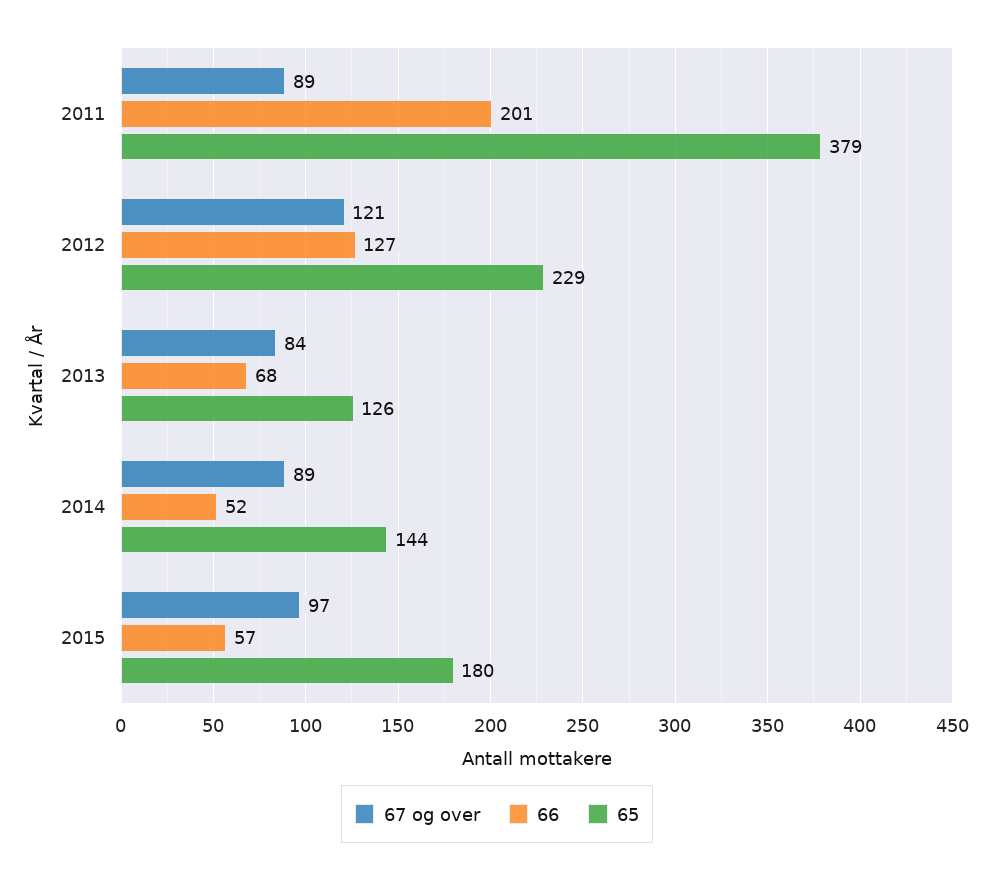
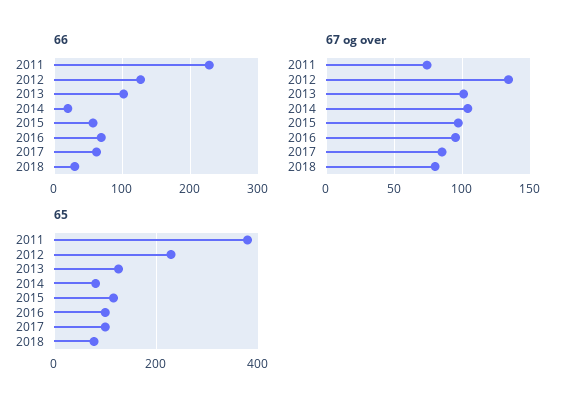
67 og over, 2011: 89 -> 75
66, 2011: 201 -> 230
67 og over, 2012: 121 -> 135
67 og over, 2013: 84 -> 100
66, 2013: 68 -> 100
67 og over, 2014: 89 -> 105
66, 2014: 52 -> 20
65, 2014: 144 -> 80
65, 2015: 180 -> 120
66, 2016: none -> 70
66, 2017: none -> 60
66, 2018: none -> 30
67 og over, 2016: none -> 95
67 og over, 2017: none -> 85
67 og over, 2018: none -> 80
65, 2016: none -> 100
65, 2017: none -> 100
65, 2018: none -> 80

